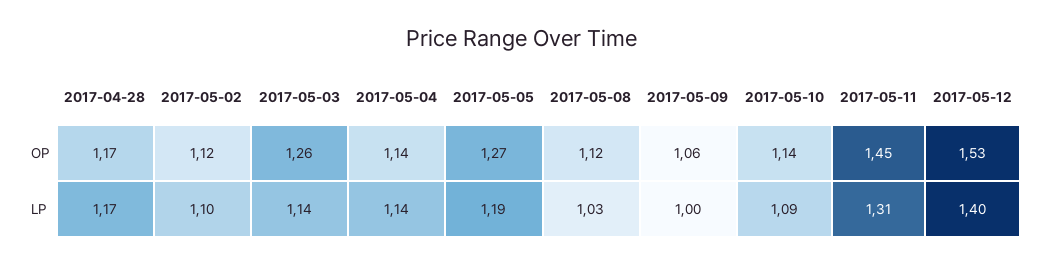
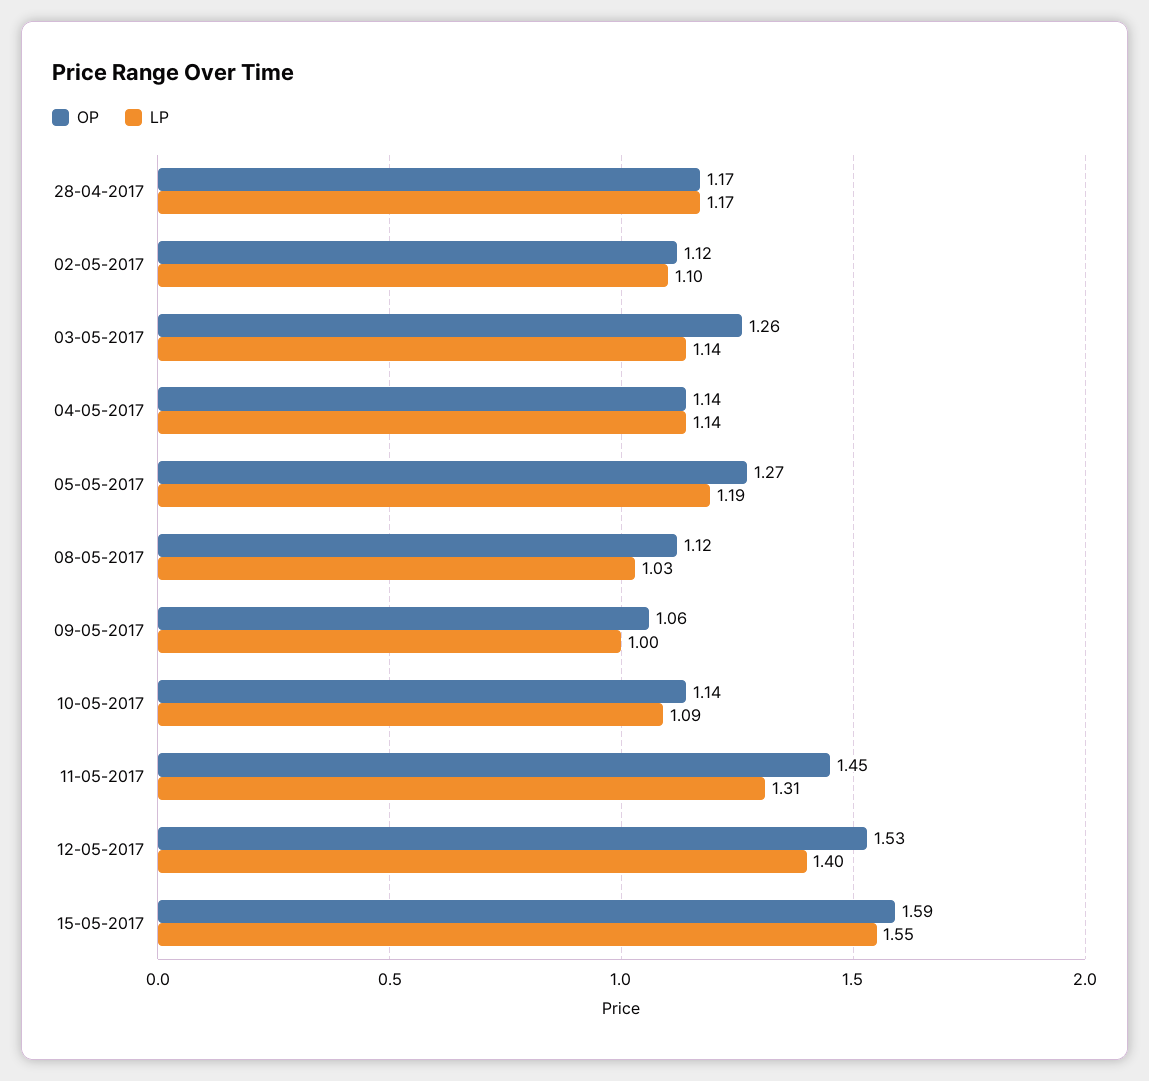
OP, 15-05-2017: none -> 1.59
LP, 15-05-2017: none -> 1.55

